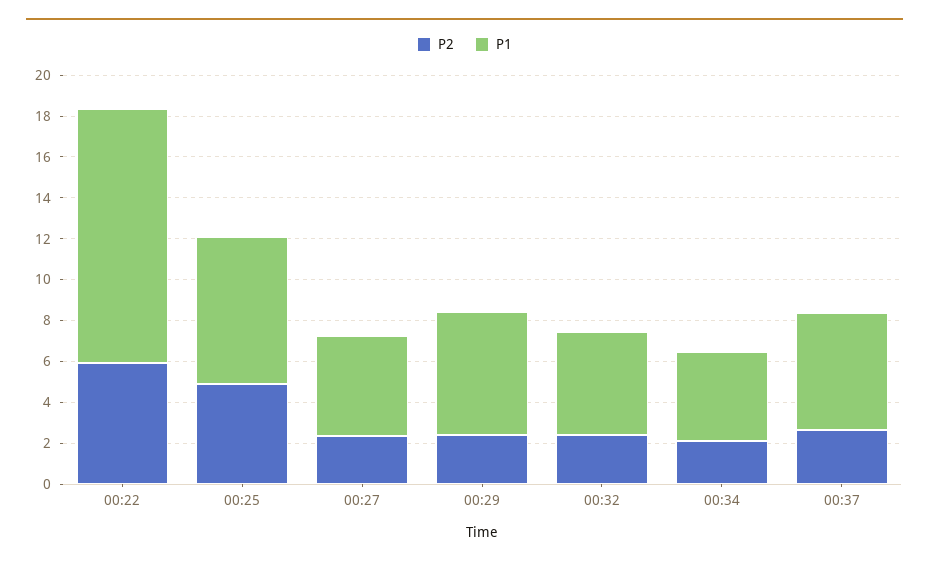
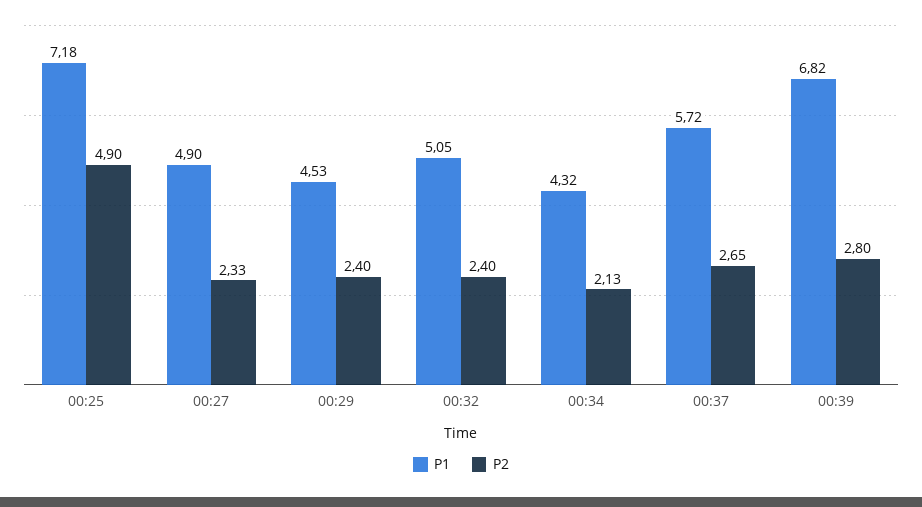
P2, 00:22: 6 -> none
P1, 00:22: 12.5 -> none
P1, 00:29: 6 -> 4.53
P1, 00:39: none -> 6.82
P2, 00:39: none -> 2.8

